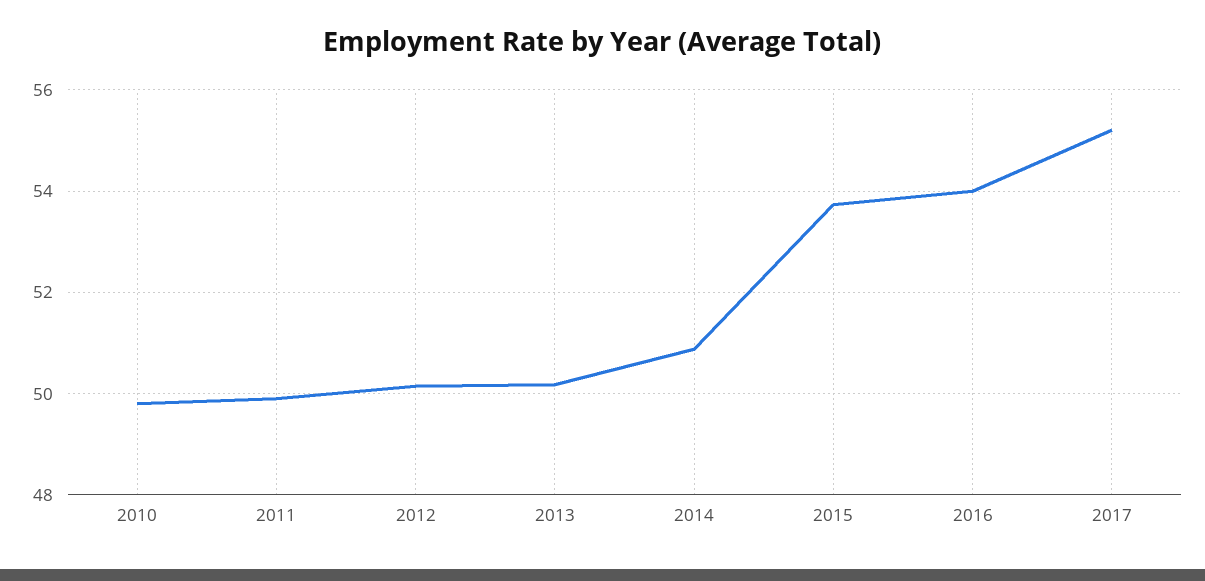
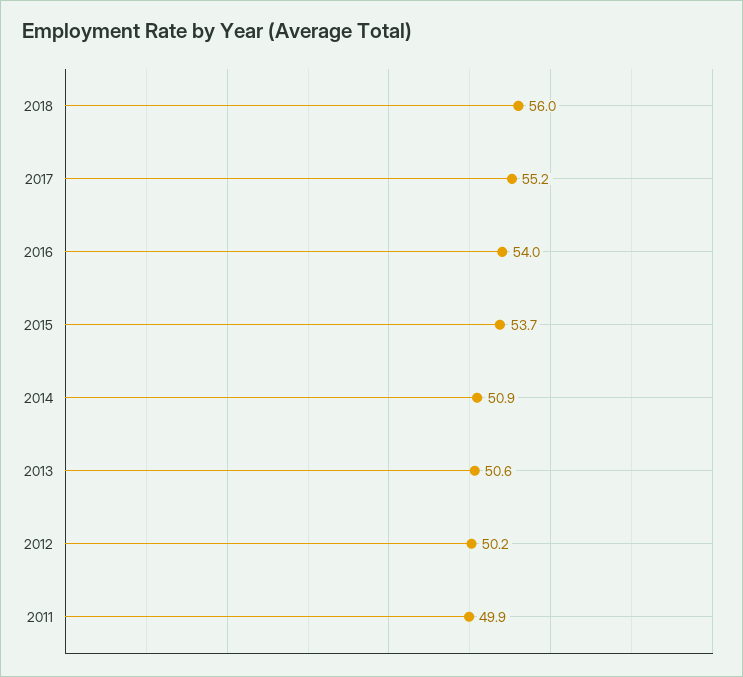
2010: 49.8 -> none
2013: 50.2 -> 50.6
2018: none -> 56

